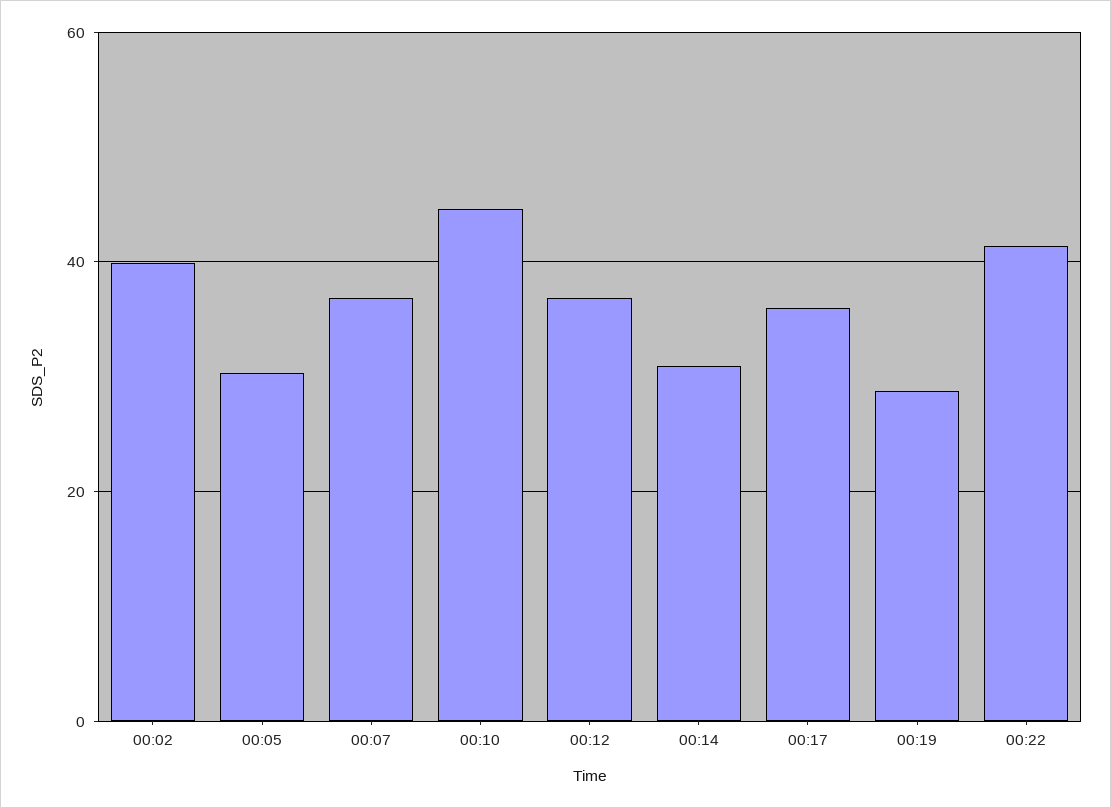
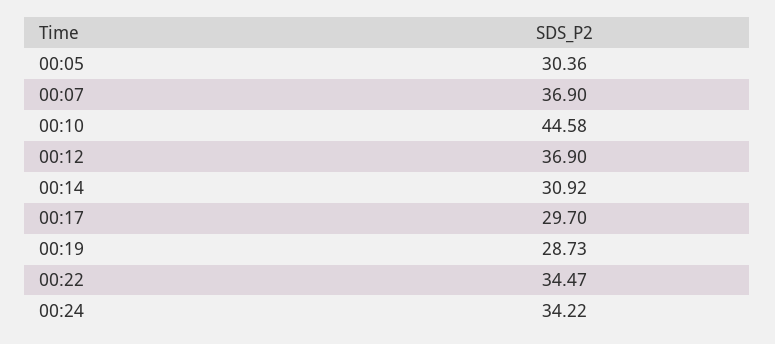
00:02: 40 -> none
00:17: 36 -> 29.7
00:22: 42 -> 34.47
00:24: none -> 34.22

